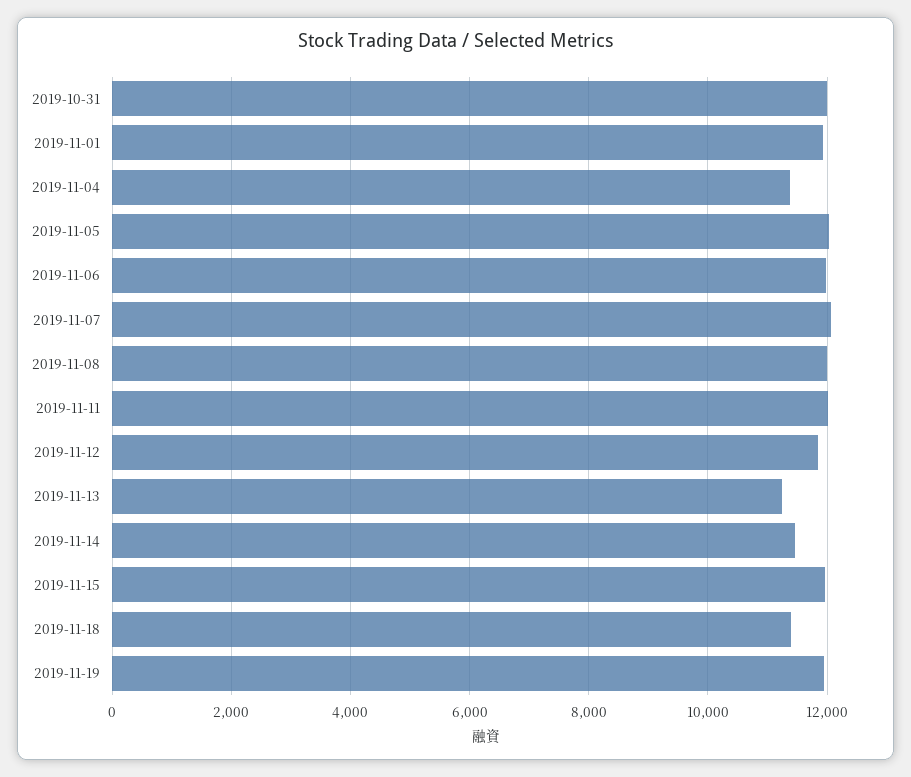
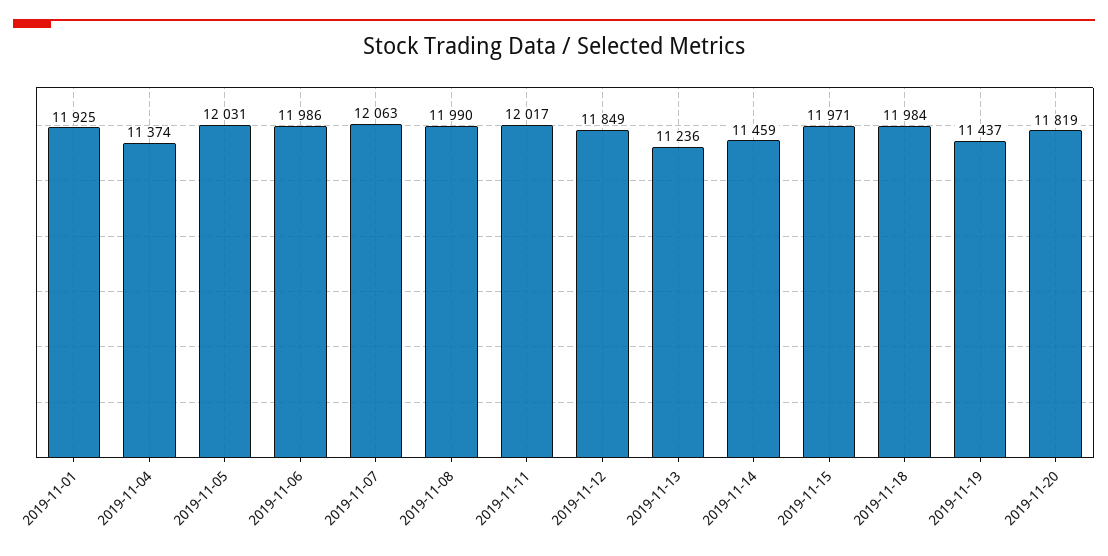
2019-10-31: 12000 -> none
2019-11-18: 11400 -> 11984
2019-11-19: 12000 -> 11437
2019-11-20: none -> 11819

